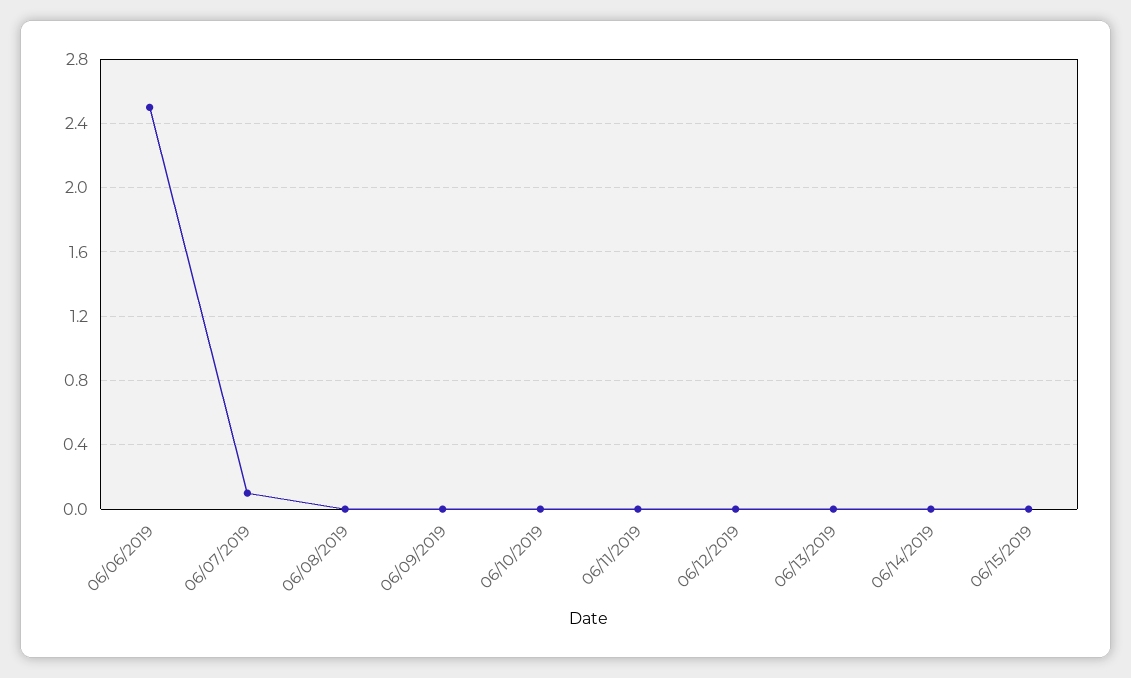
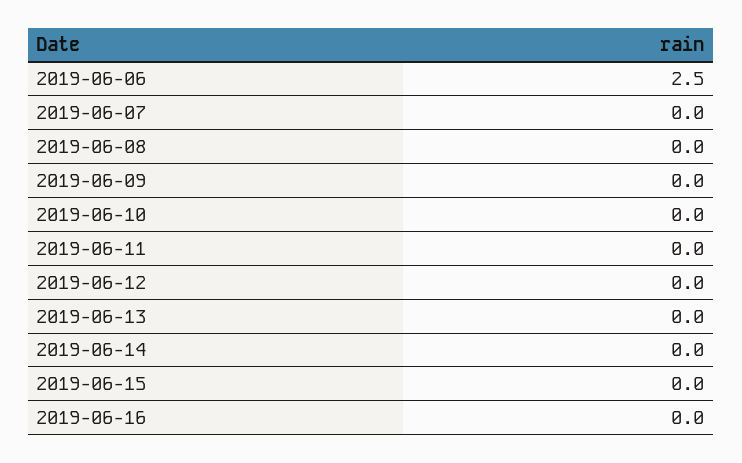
06/07/2019: 0.1 -> 0
2019-06-16: none -> 0

